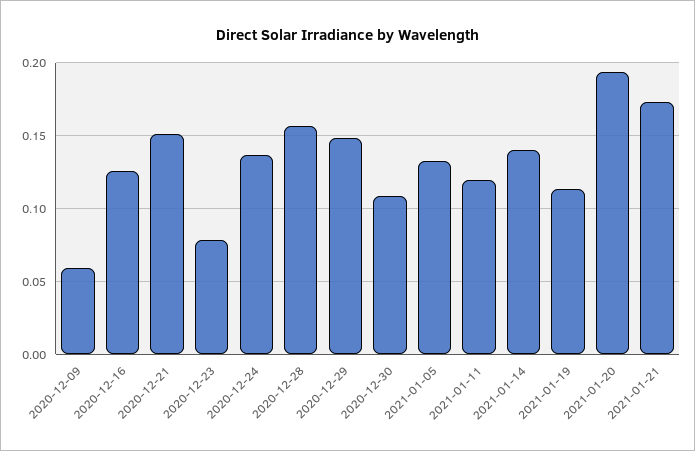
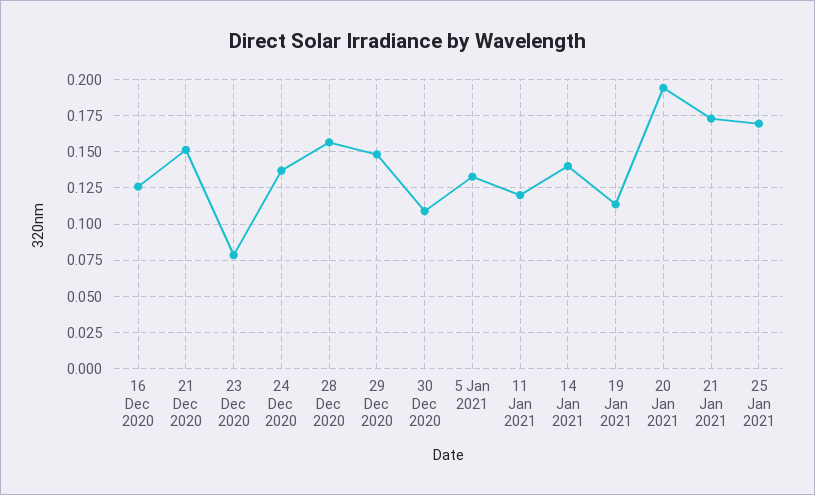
2020-12-09: 0.06 -> none
25 Jan 2021: none -> 0.17

